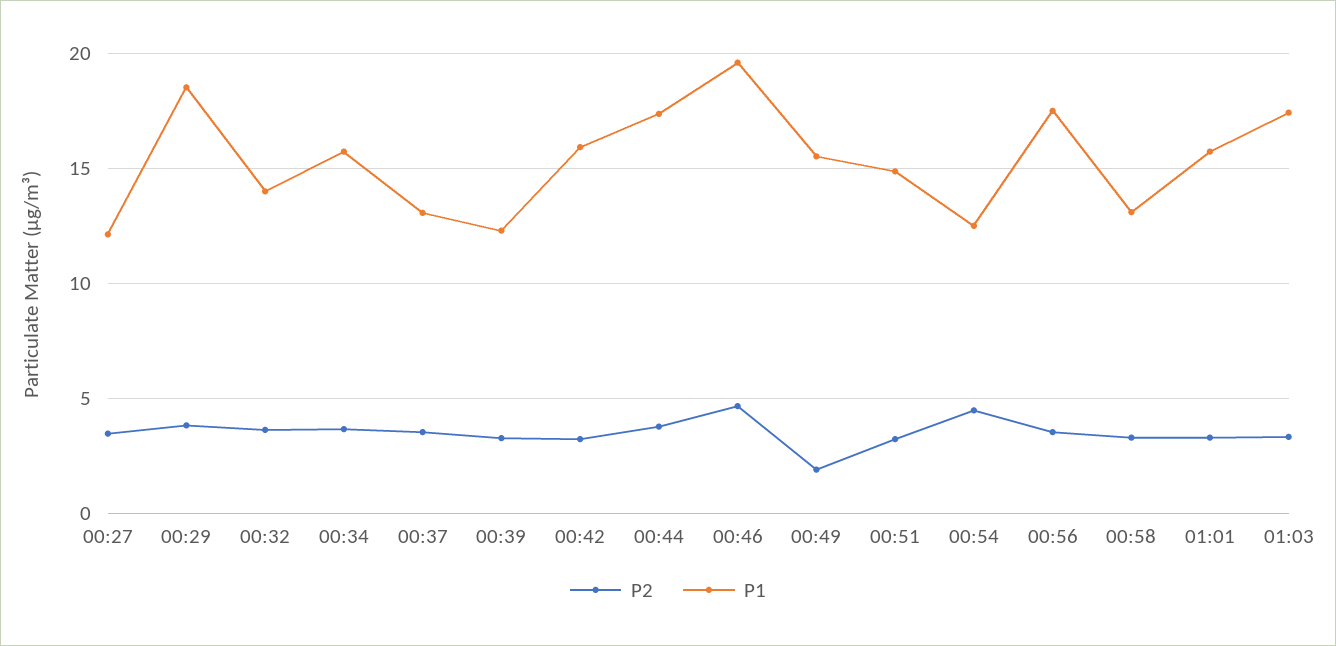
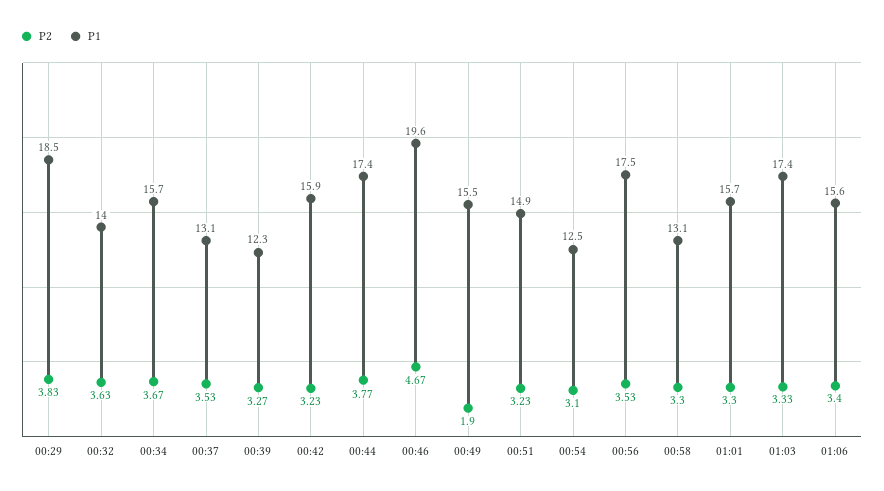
P2, 00:27: 3.5 -> none
P1, 00:27: 12 -> none
P2, 00:54: 4.5 -> 3.1
P2, 01:06: none -> 3.4
P1, 01:06: none -> 15.6

